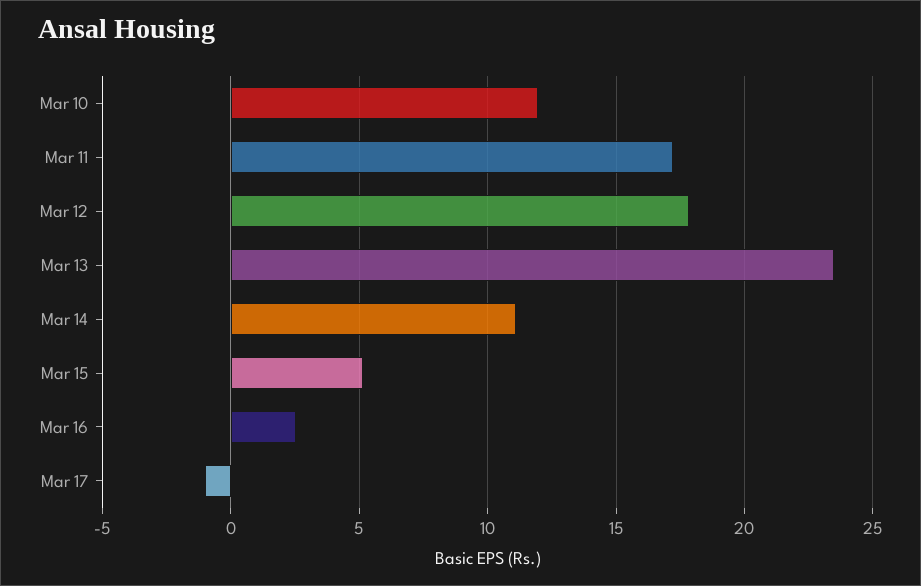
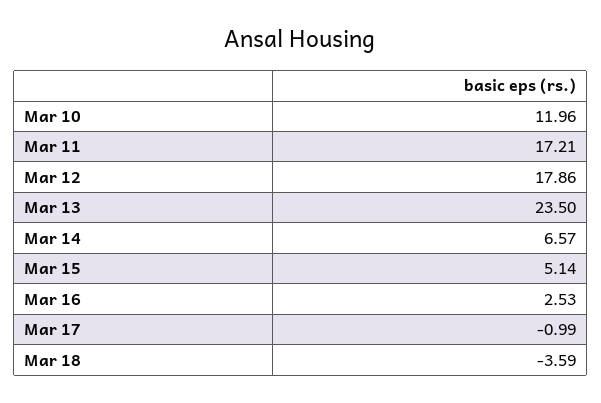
Mar 14: 11 -> 6.57
Mar 18: none -> -3.59

